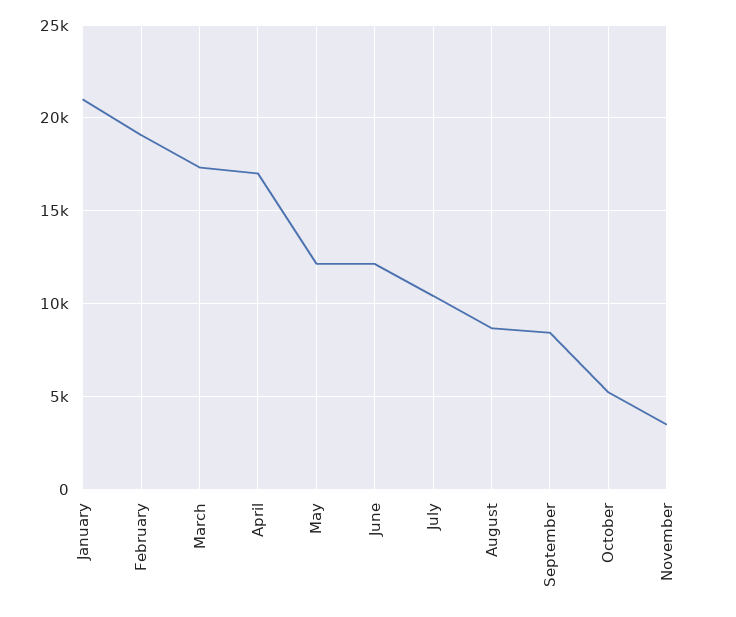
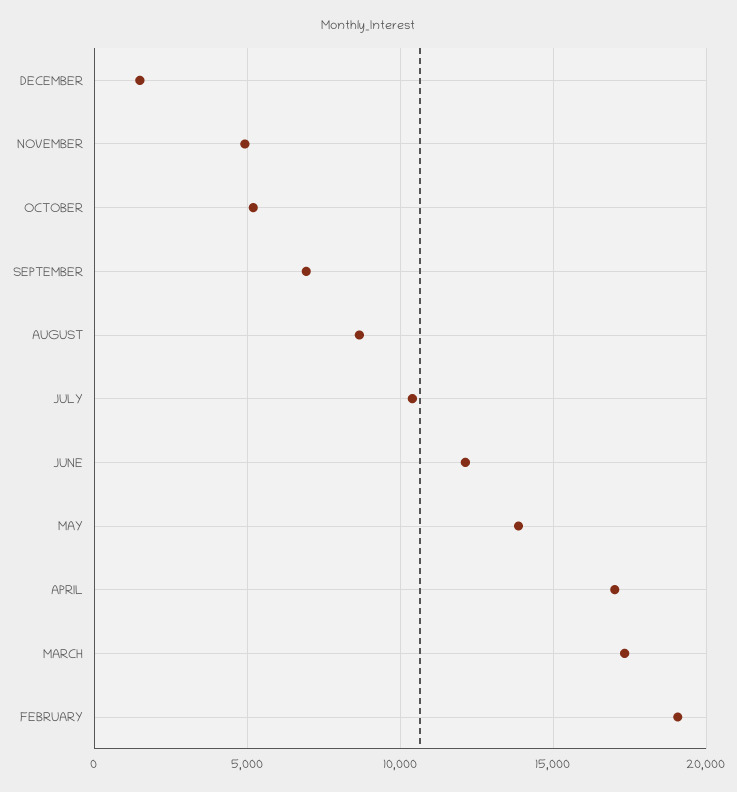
January: 21000 -> none
May: 12000 -> 14000
September: 8500 -> 7000
November: 3500 -> 5000
DECEMBER: none -> 1500

